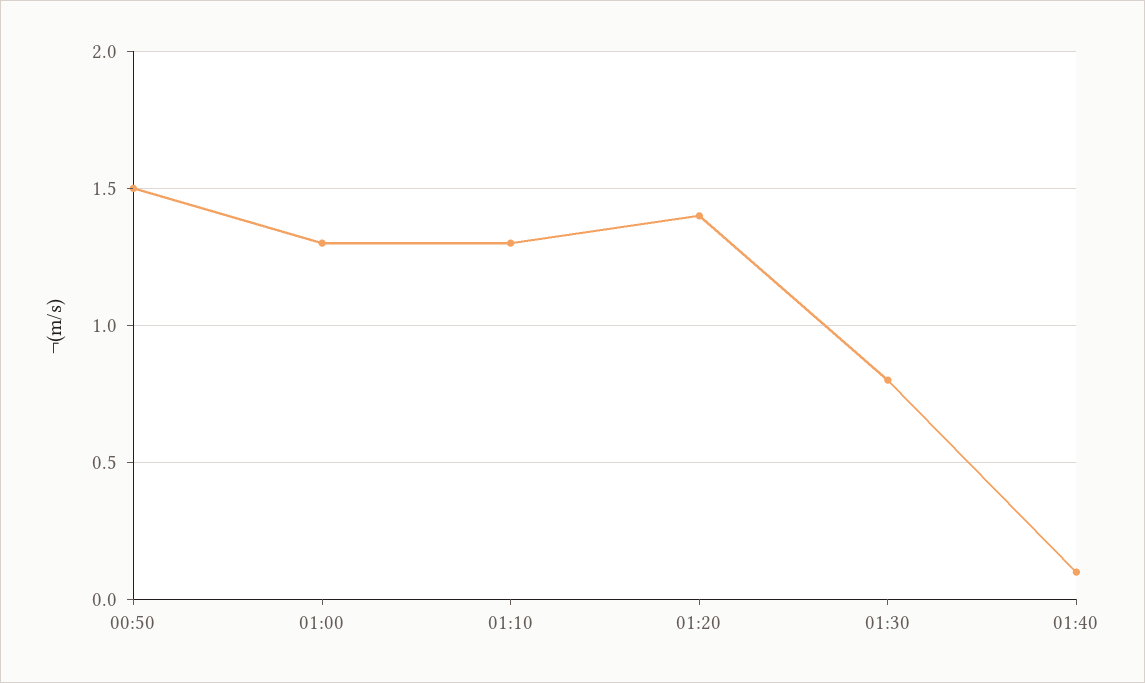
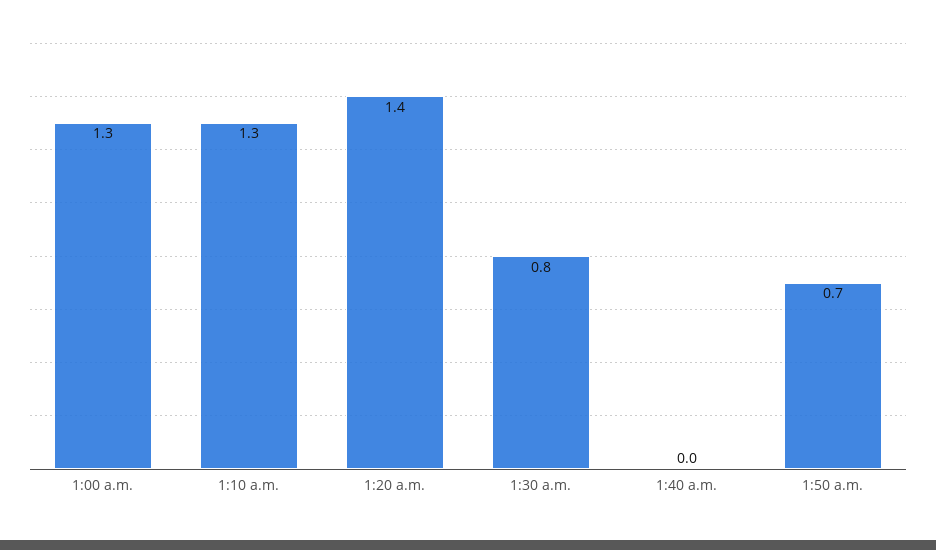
00:50: 1.5 -> none
01:40: 0.1 -> 0
1:50 a.m.: none -> 0.7

